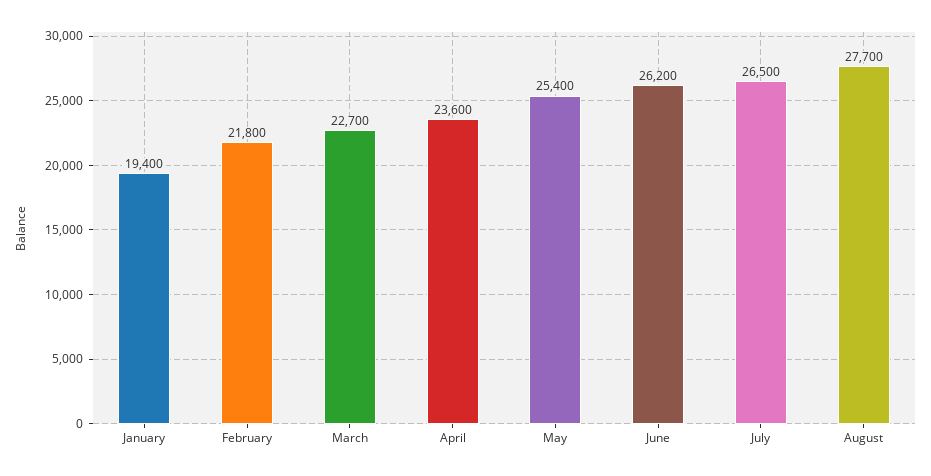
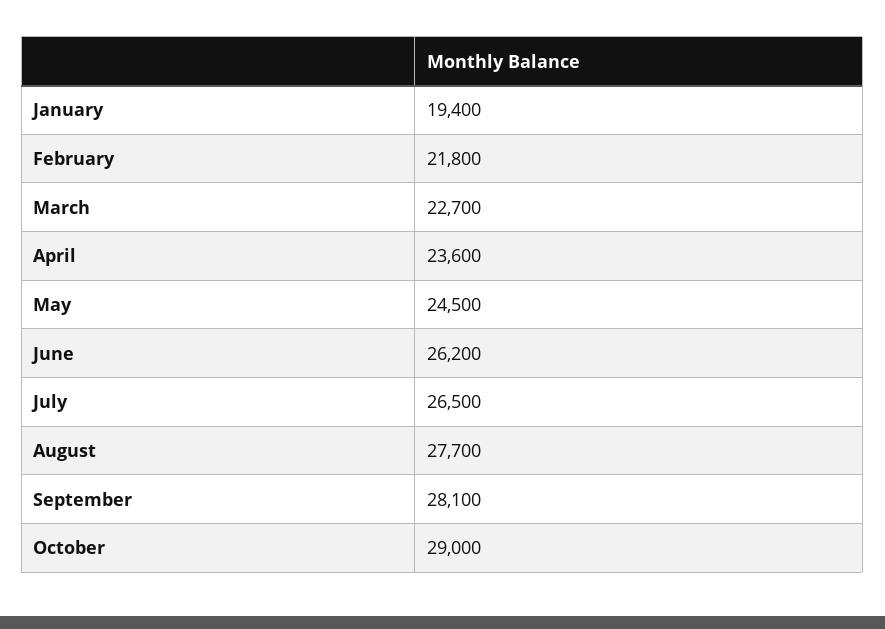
May: 25400 -> 24500
September: none -> 28100
October: none -> 29000

